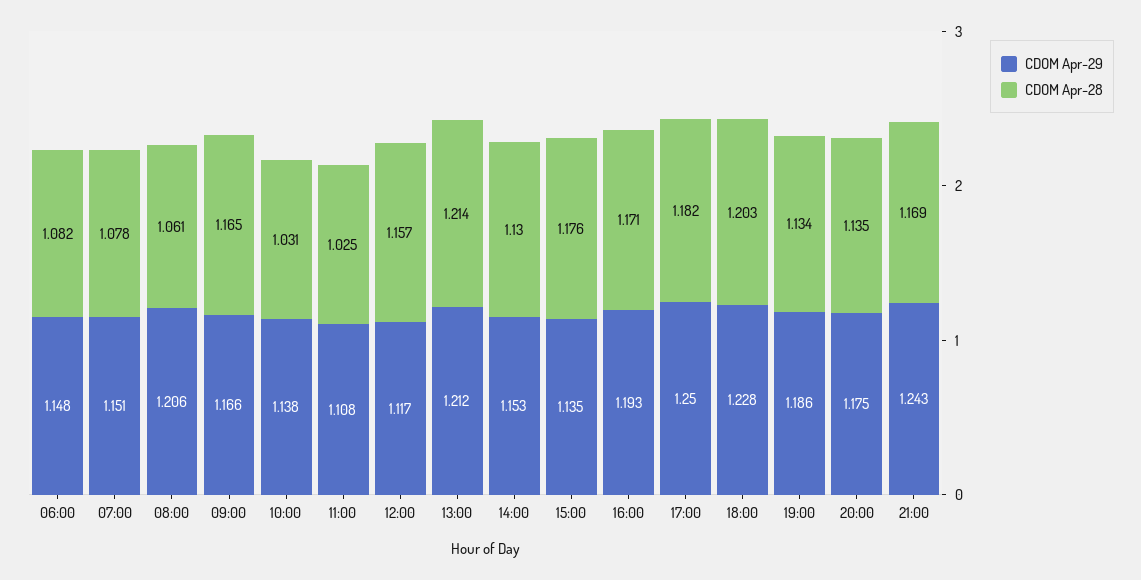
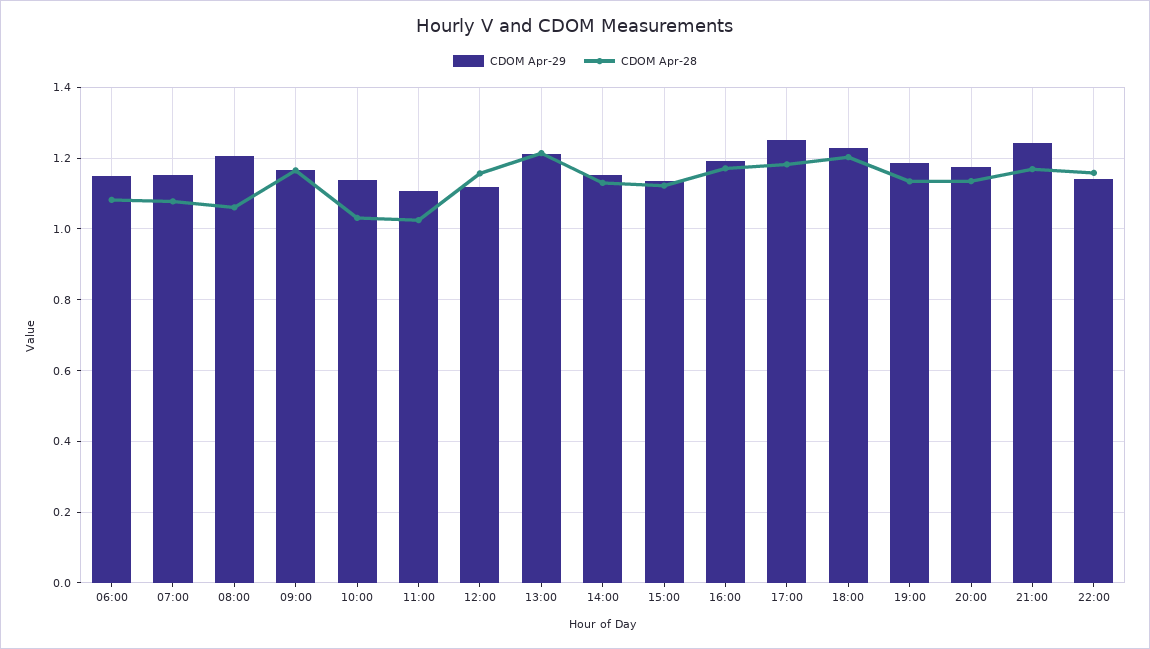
CDOM Apr-28, 15:00: 1.176 -> 1.12
CDOM Apr-29, 22:00: none -> 1.14
CDOM Apr-28, 22:00: none -> 1.16

